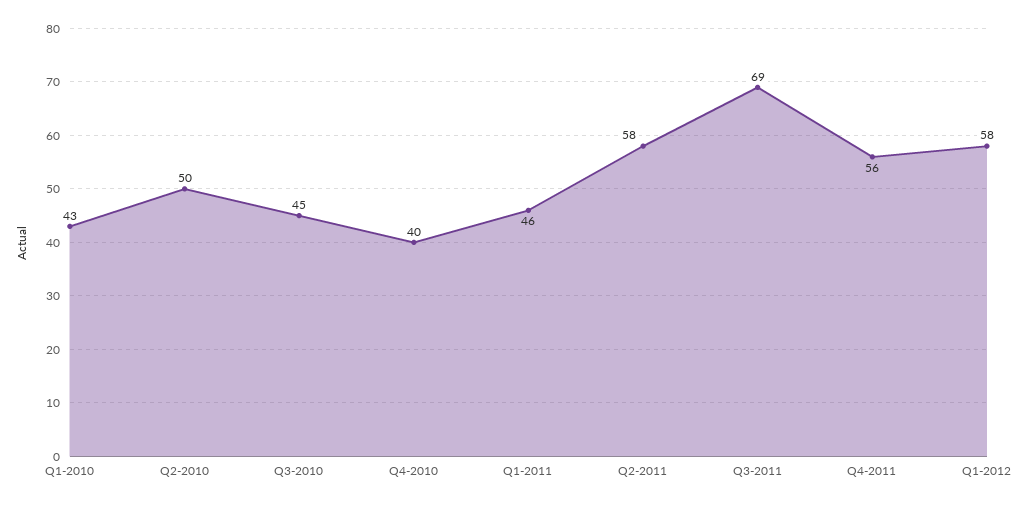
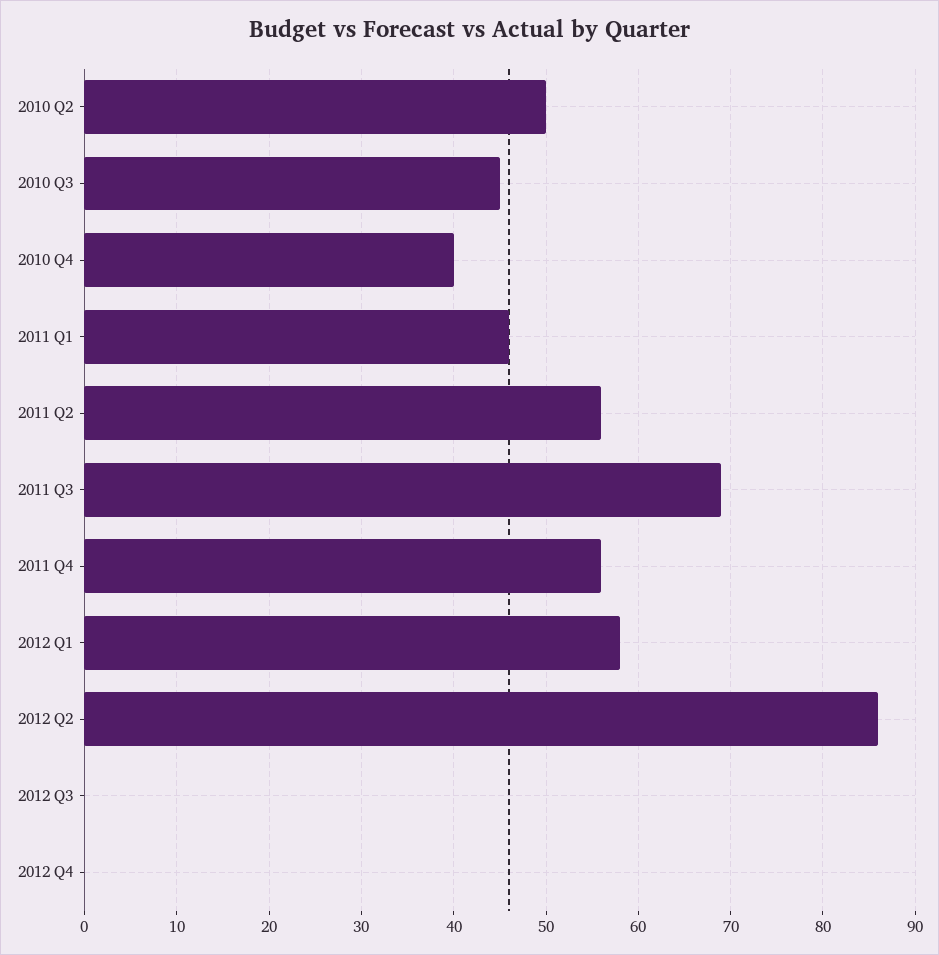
Q1-2010: 43 -> none
Q2-2011: 58 -> 56
2012 Q2: none -> 86
2012 Q3: none -> 0
2012 Q4: none -> 0

